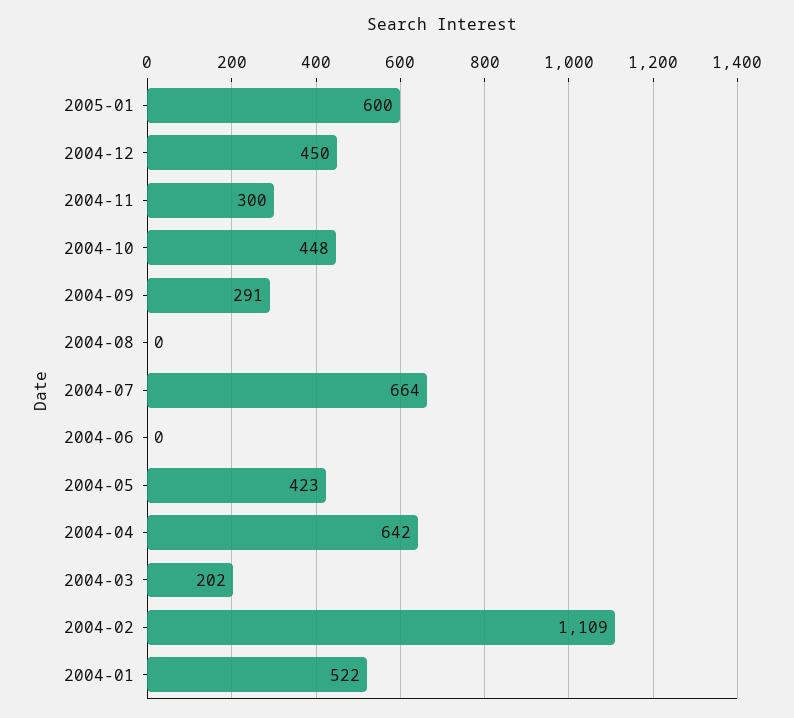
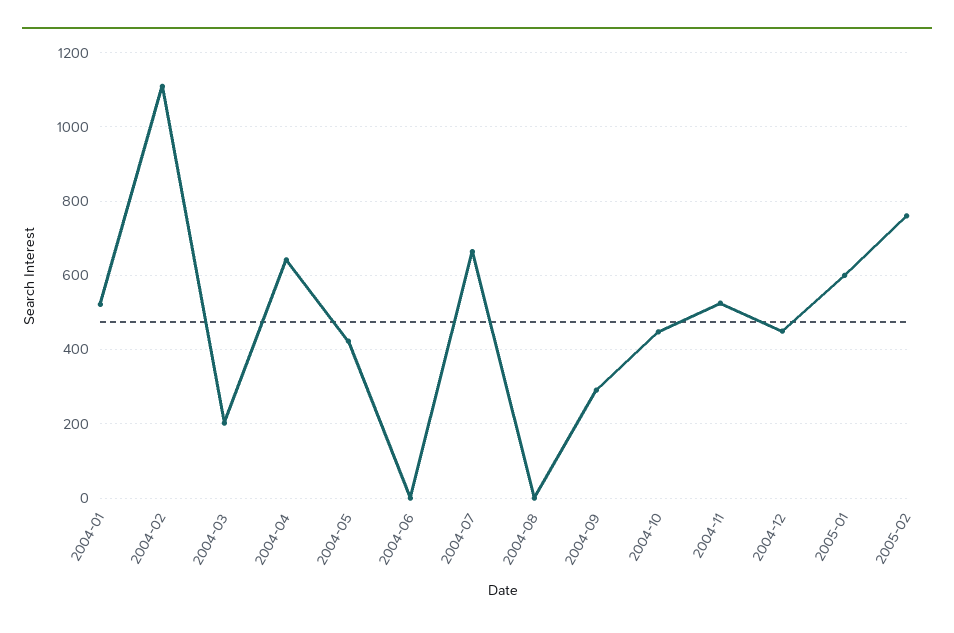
2004-11: 300 -> 520
2005-02: none -> 760

